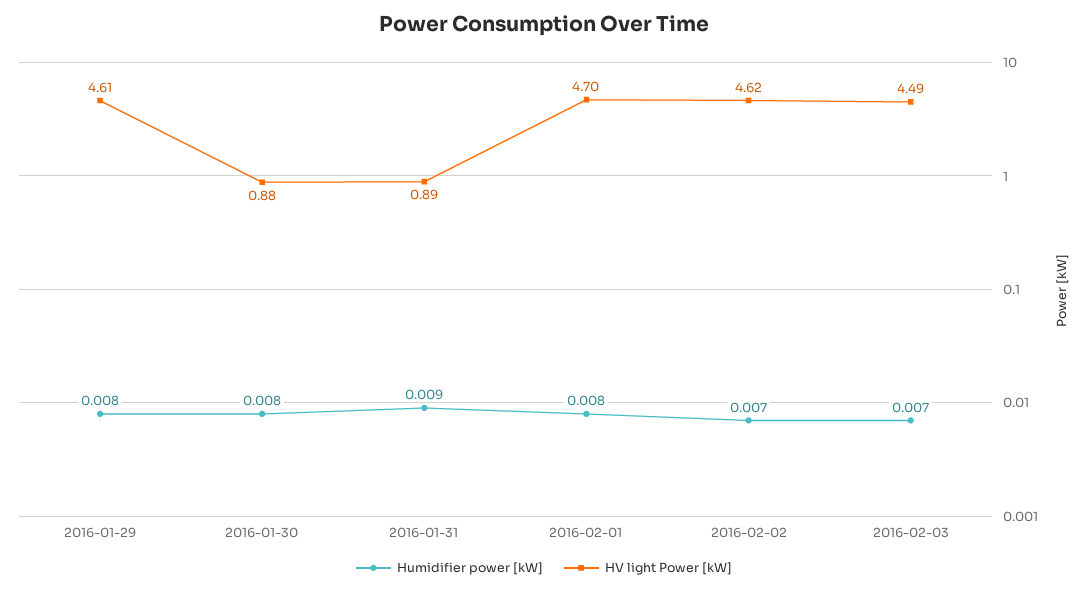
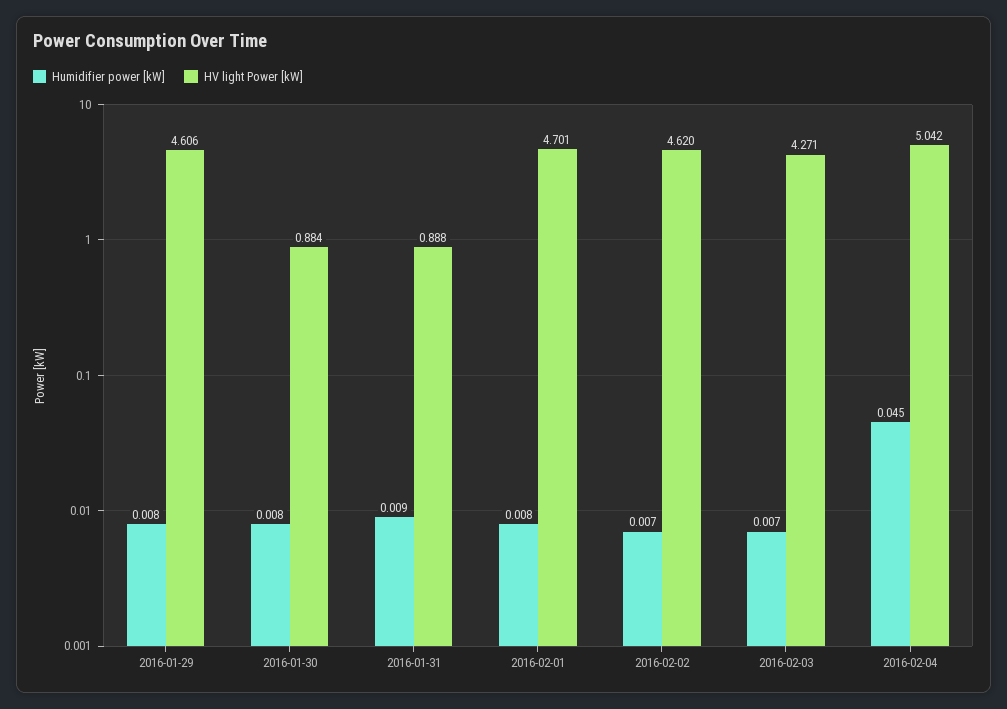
HV light Power [kW], 2016-02-03: 4.49 -> 4.271
Humidifier power [kW], 2016-02-04: none -> 0.045
HV light Power [kW], 2016-02-04: none -> 5.042

